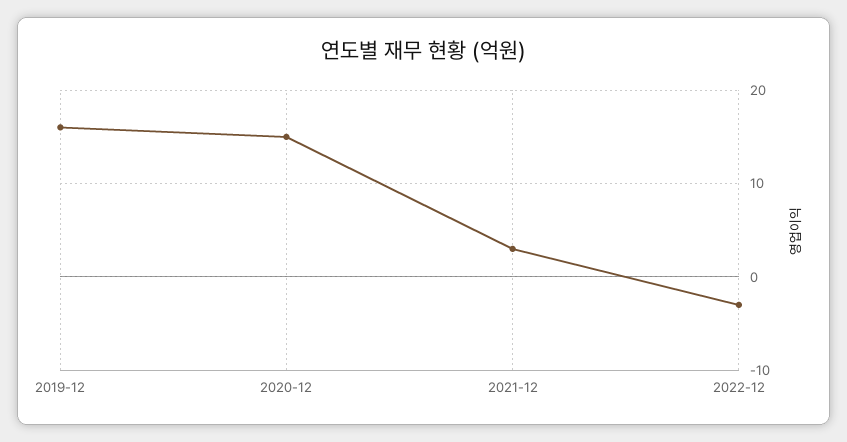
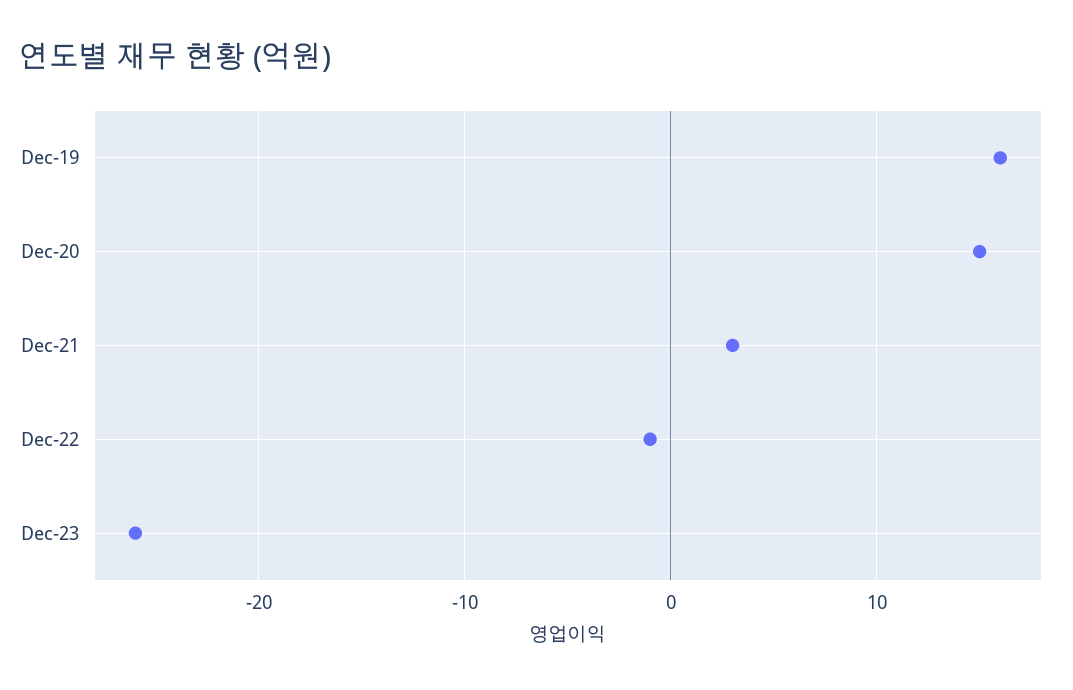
2022-12: -3 -> -1
Dec-23: none -> -26

